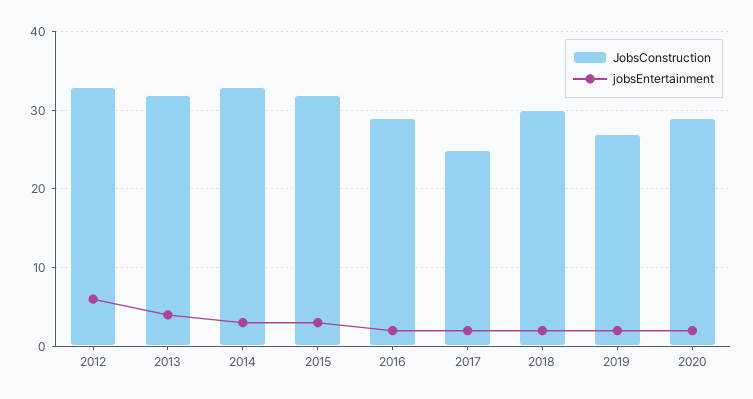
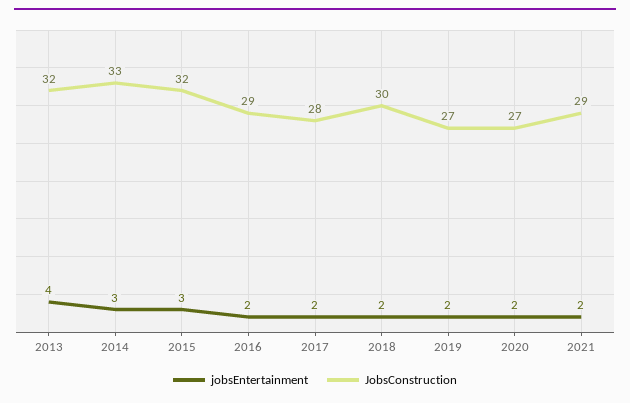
JobsConstruction, 2012: 33 -> none
jobsEntertainment, 2012: 6 -> none
JobsConstruction, 2017: 25 -> 28
JobsConstruction, 2020: 29 -> 27
jobsEntertainment, 2021: none -> 2
JobsConstruction, 2021: none -> 29

